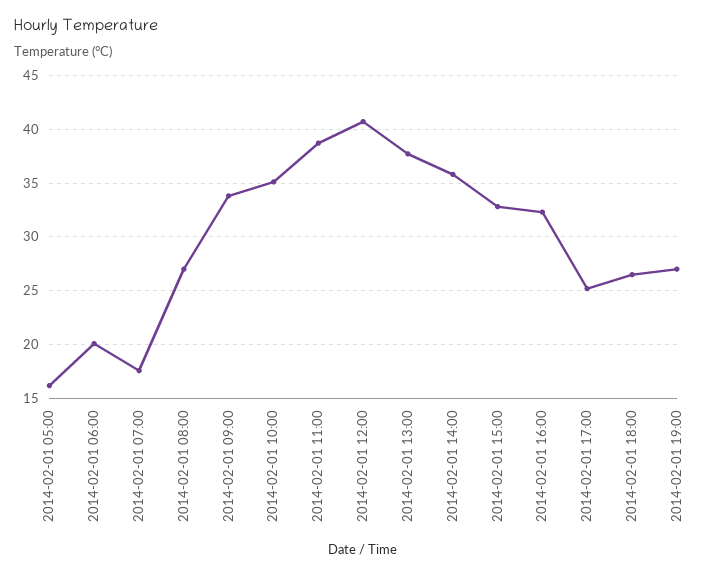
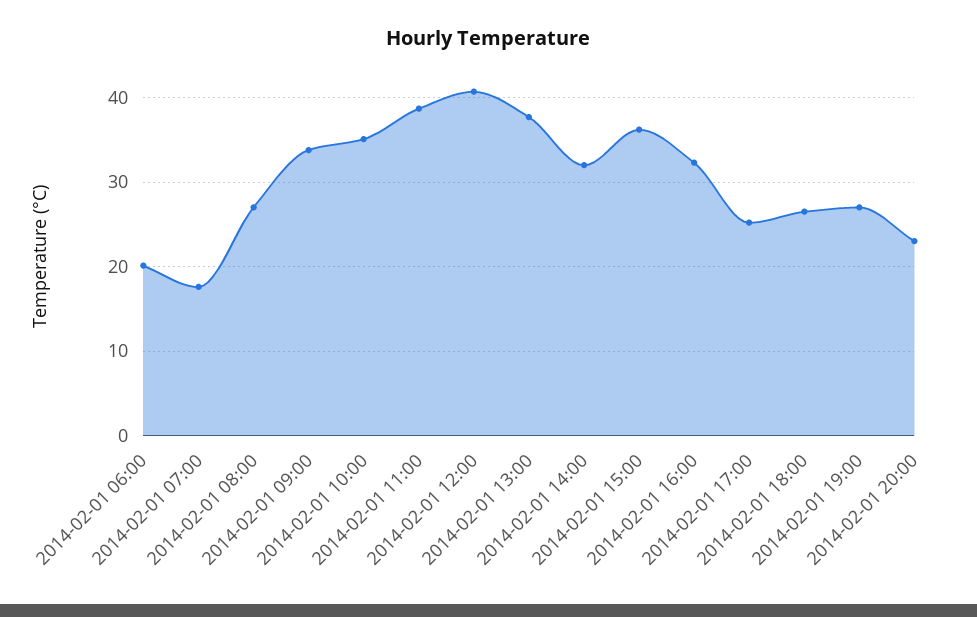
2014-02-01 05:00: 16 -> none
2014-02-01 14:00: 36 -> 32
2014-02-01 15:00: 33 -> 36
2014-02-01 20:00: none -> 23

